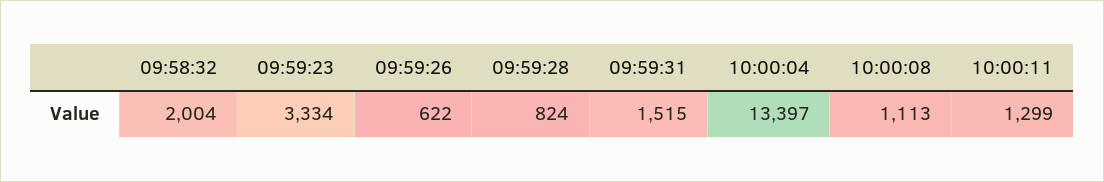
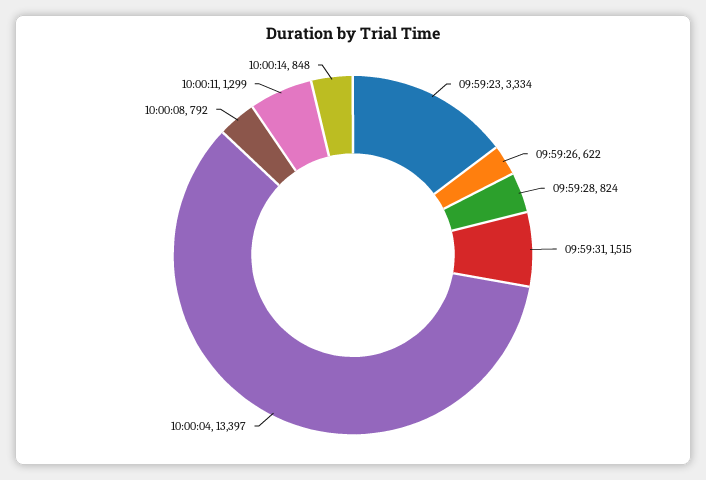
09:58:32: 2004 -> none
10:00:08: 1113 -> 792
10:00:14: none -> 848

